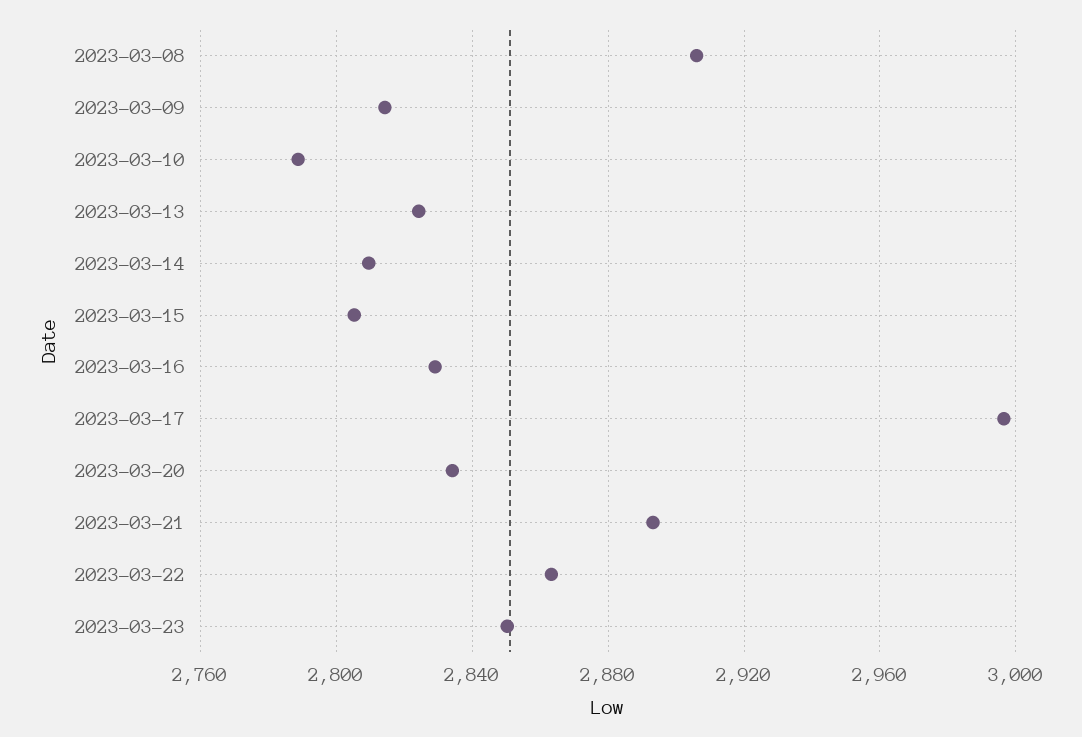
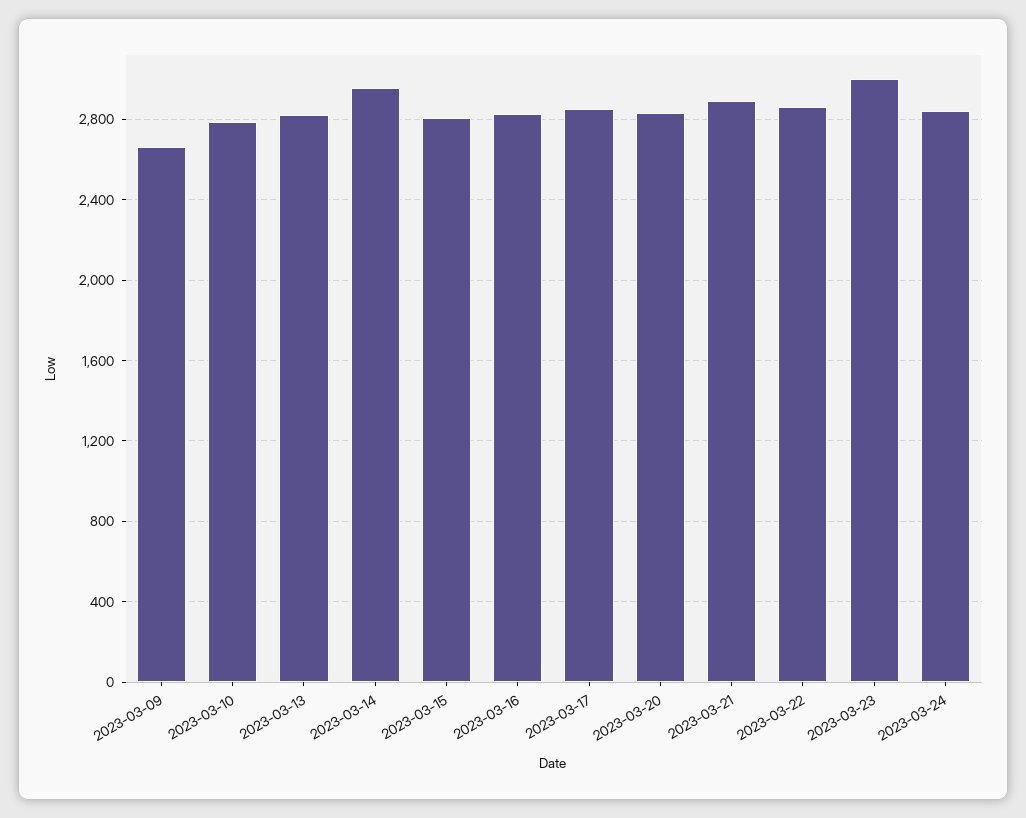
2023-03-08: 2905 -> none
2023-03-09: 2815 -> 2650
2023-03-14: 2810 -> 2950
2023-03-17: 2995 -> 2850
2023-03-23: 2850 -> 3000
2023-03-24: none -> 2850

